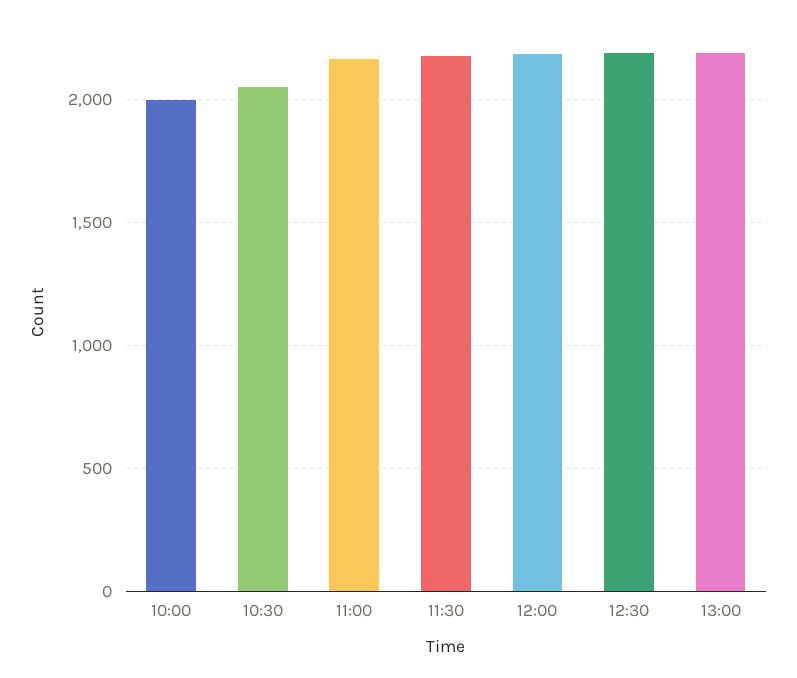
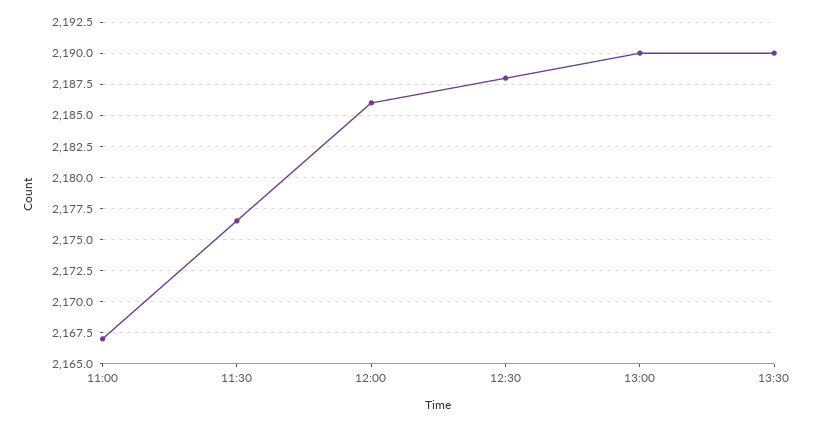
10:00: 2000 -> none
10:30: 2050 -> none
13:30: none -> 2190

